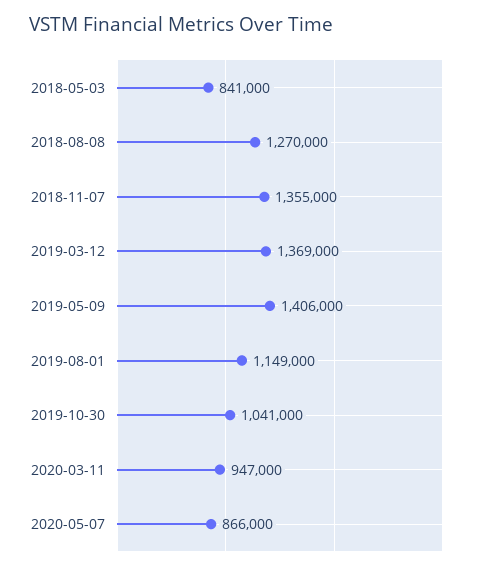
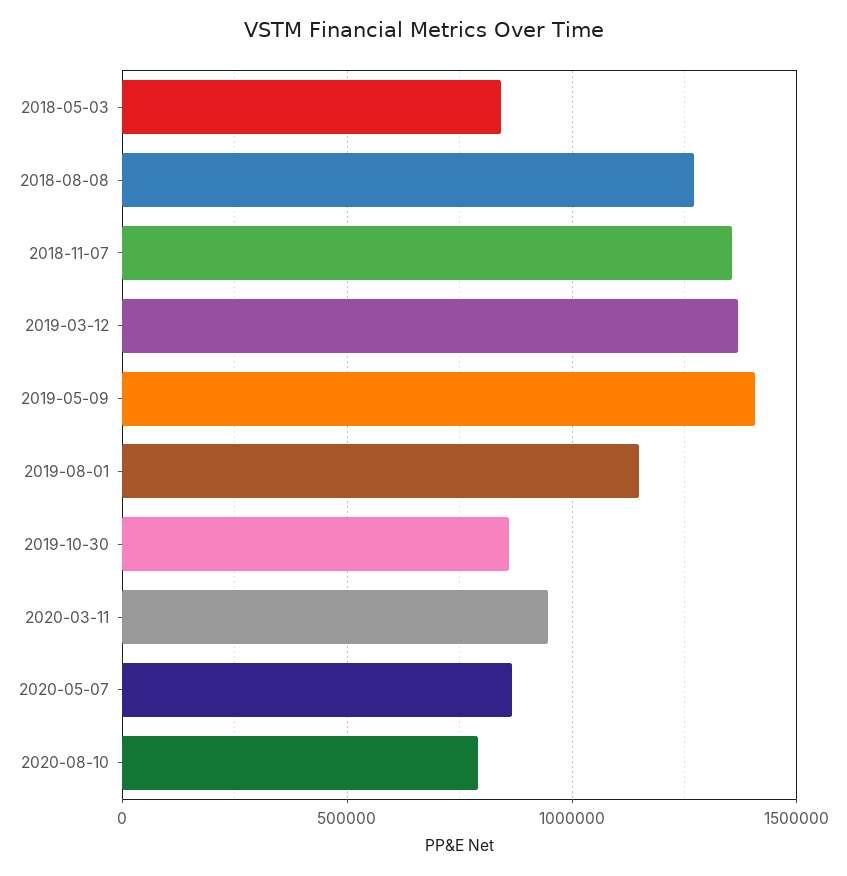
2019-10-30: 1041000 -> 850000
2020-08-10: none -> 800000

